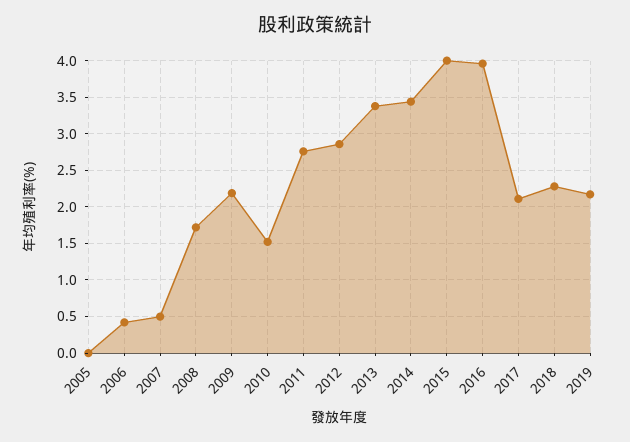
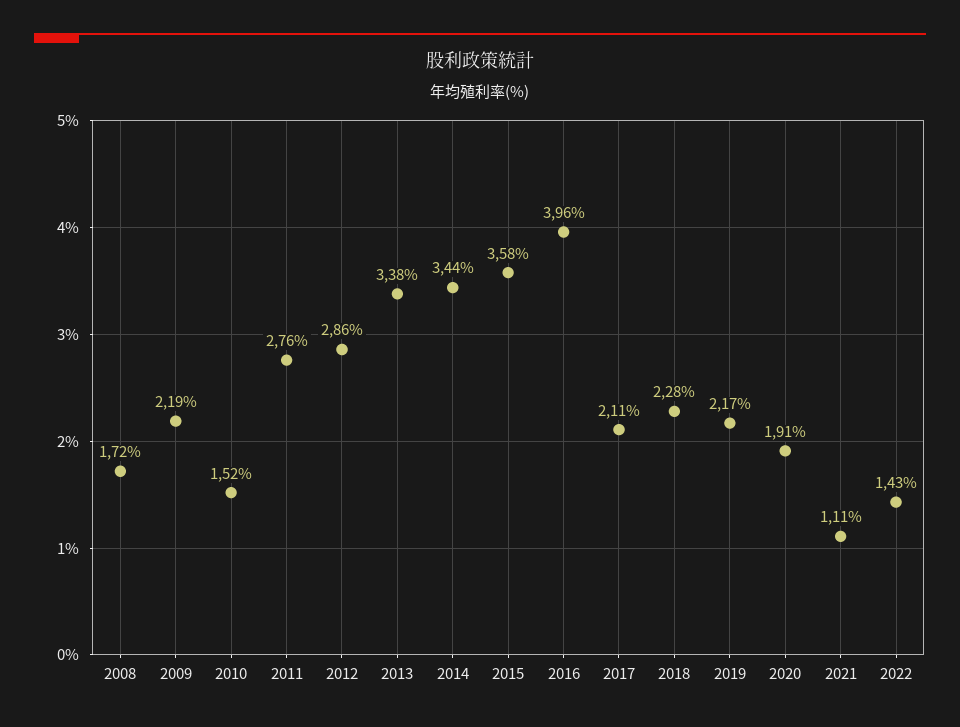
2005: 0 -> none
2006: 0.4 -> none
2007: 0.5 -> none
2015: 4 -> 3.58
2020: none -> 1.91
2021: none -> 1.11
2022: none -> 1.43

